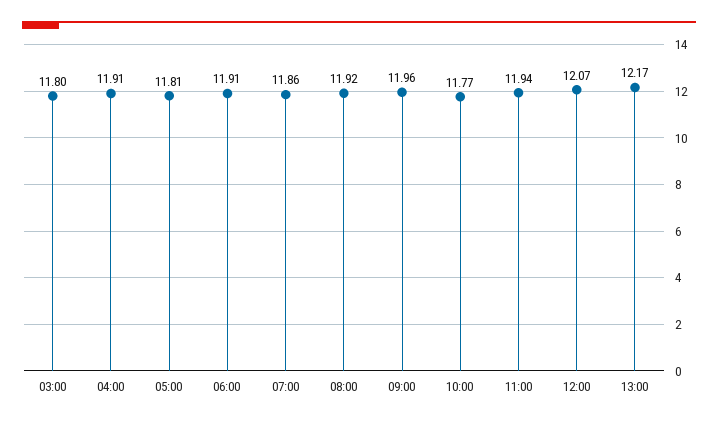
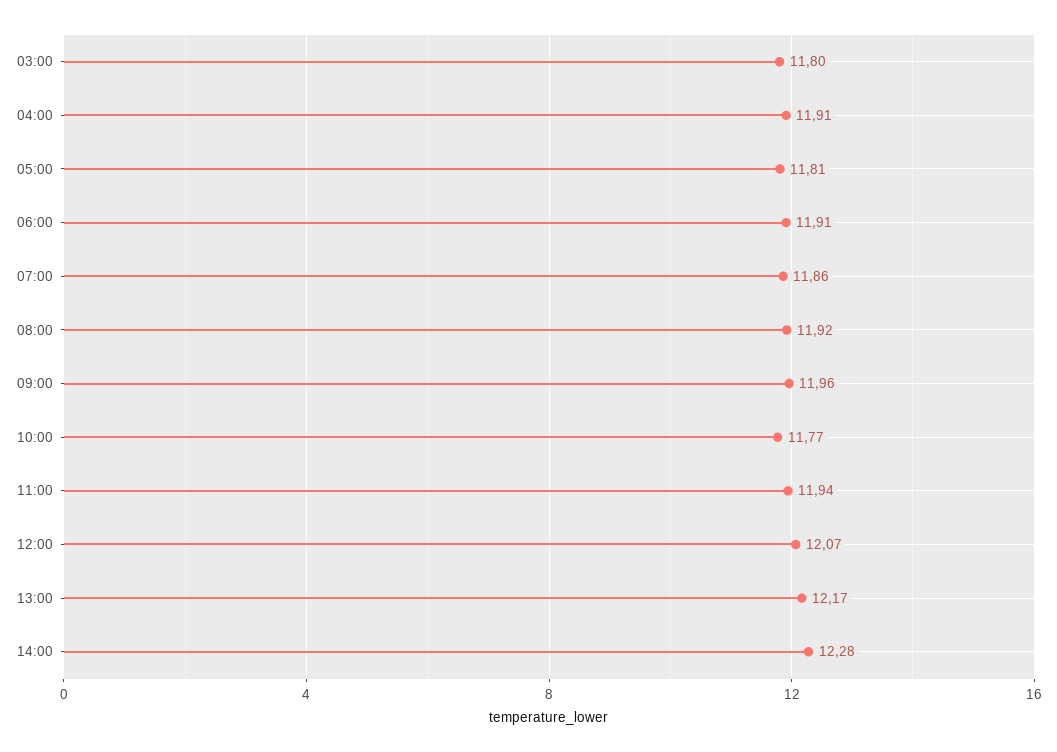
14:00: none -> 12.28

